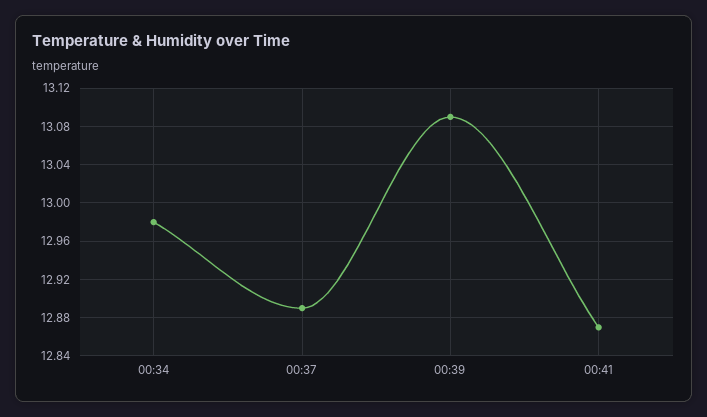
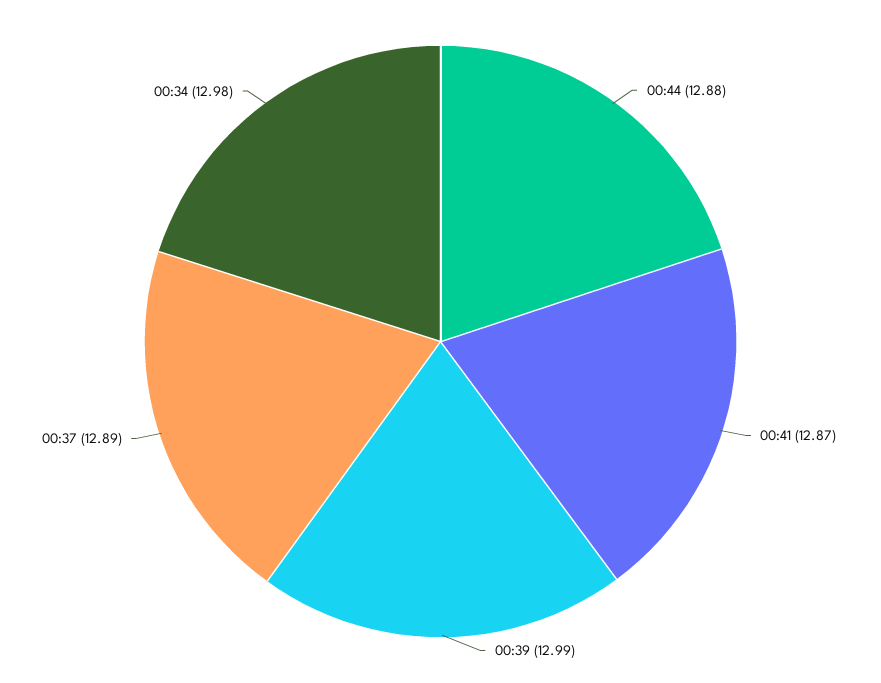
00:39: 13.09 -> 12.99
00:44: none -> 12.88

